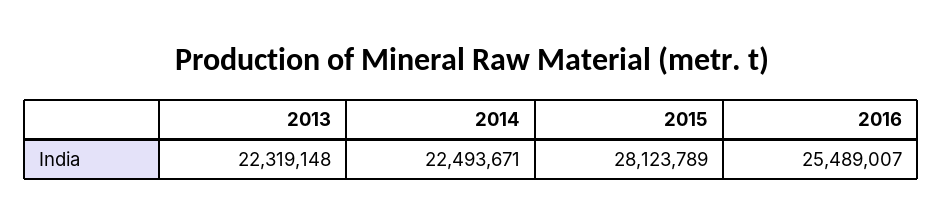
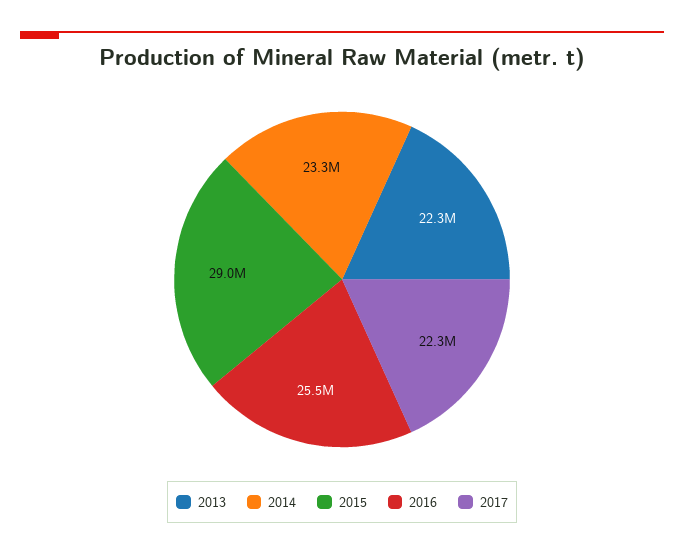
2014: 22493671 -> 23300000
2015: 28123789 -> 29000000
2017: none -> 22300000

